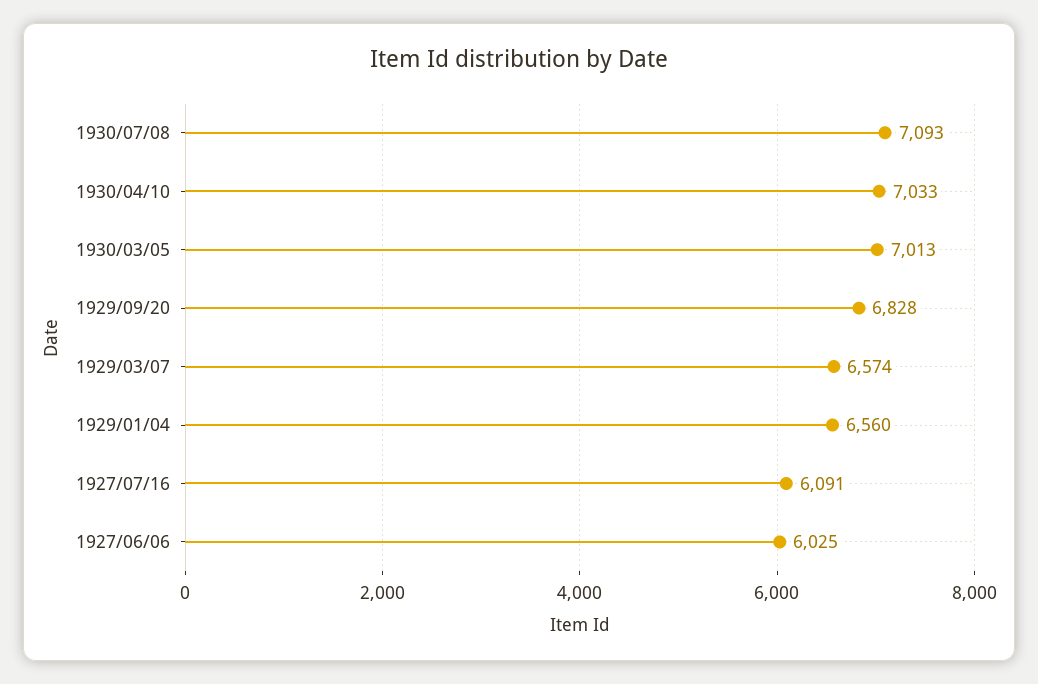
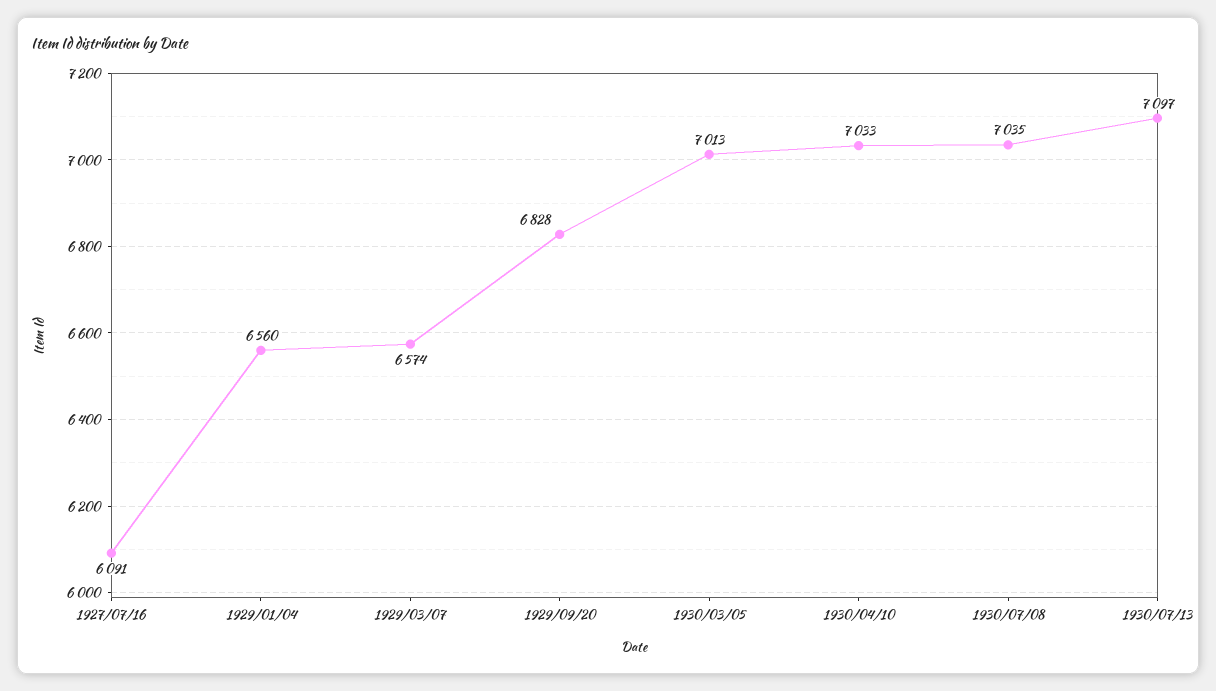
1930/07/08: 7093 -> 7035
1927/06/06: 6025 -> none
1930/07/13: none -> 7097

